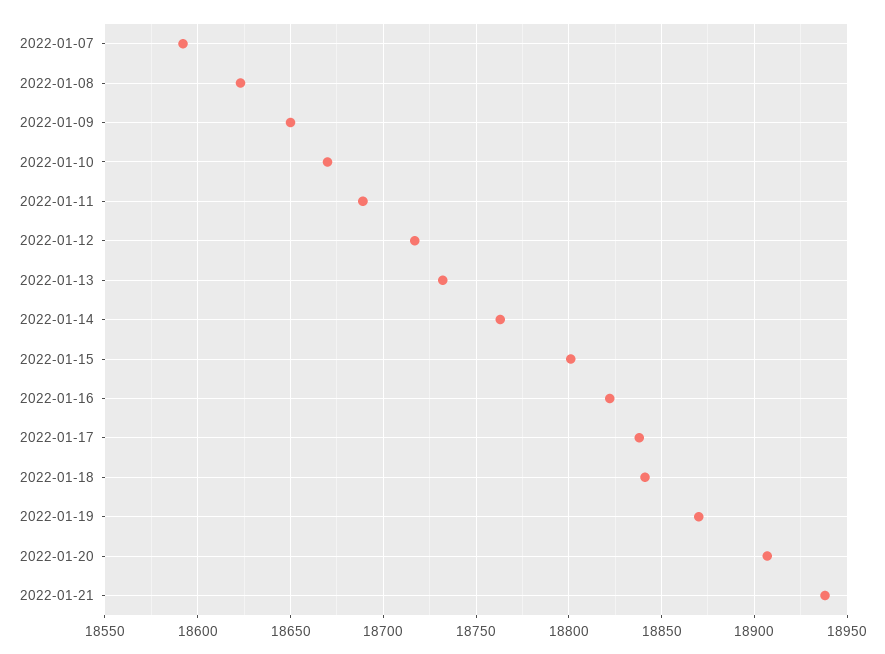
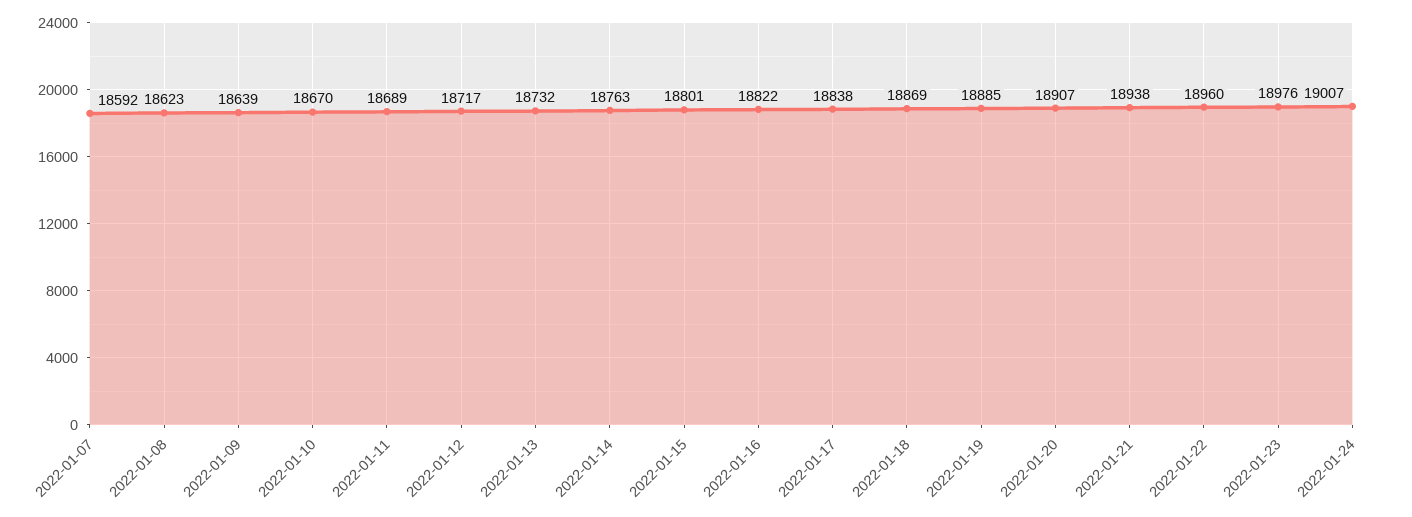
2022-01-09: 18650 -> 18639
2022-01-18: 18840 -> 18869
2022-01-19: 18870 -> 18885
2022-01-22: none -> 18960
2022-01-23: none -> 18976
2022-01-24: none -> 19007

